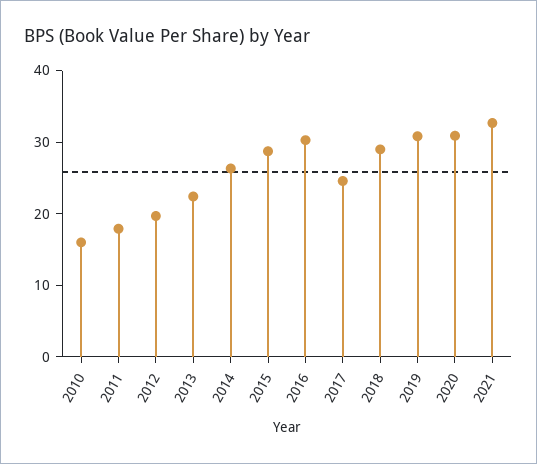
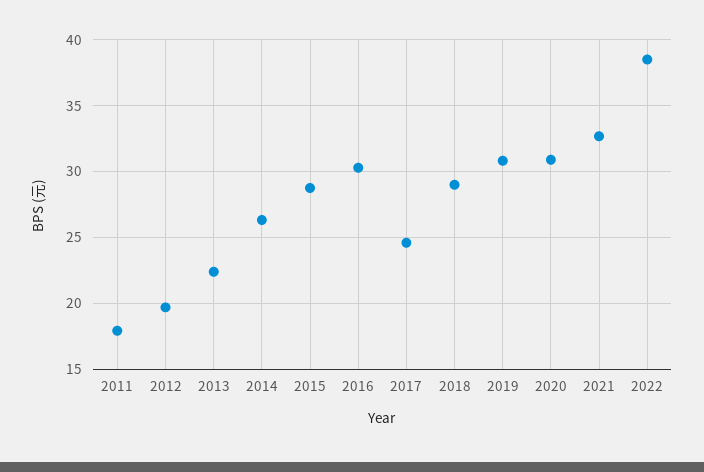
2010: 16 -> none
2022: none -> 38.5

